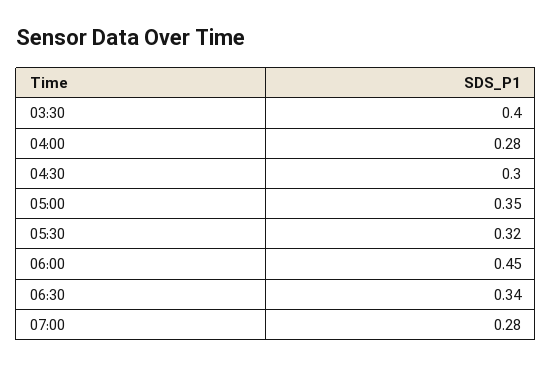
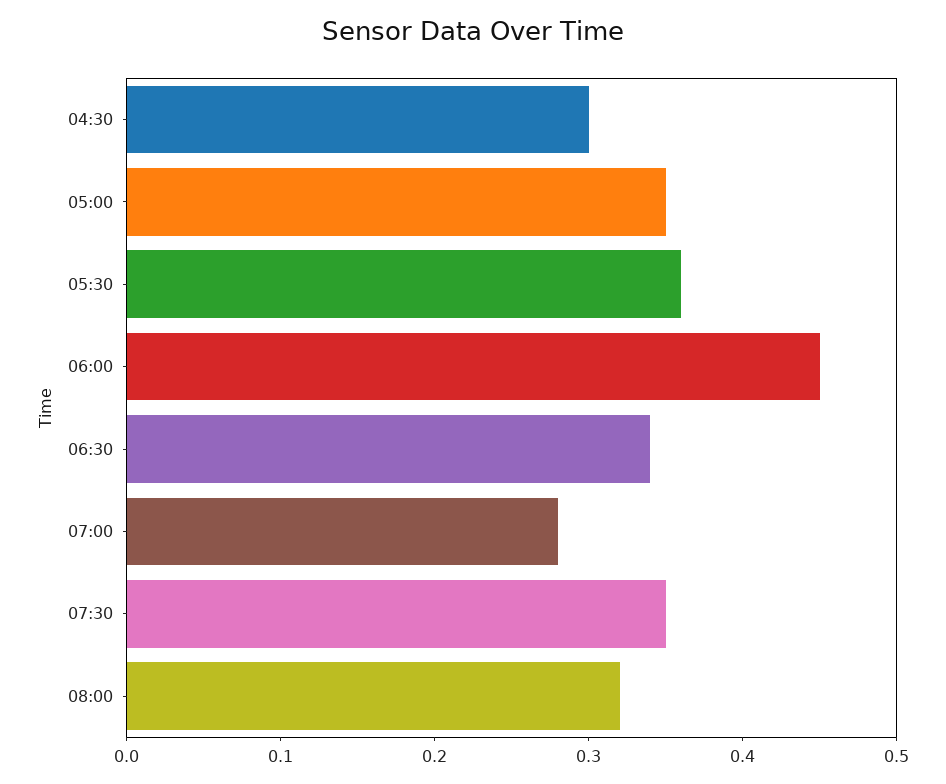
03:30: 0.4 -> none
04:00: 0.28 -> none
05:30: 0.32 -> 0.36
07:30: none -> 0.35
08:00: none -> 0.32

